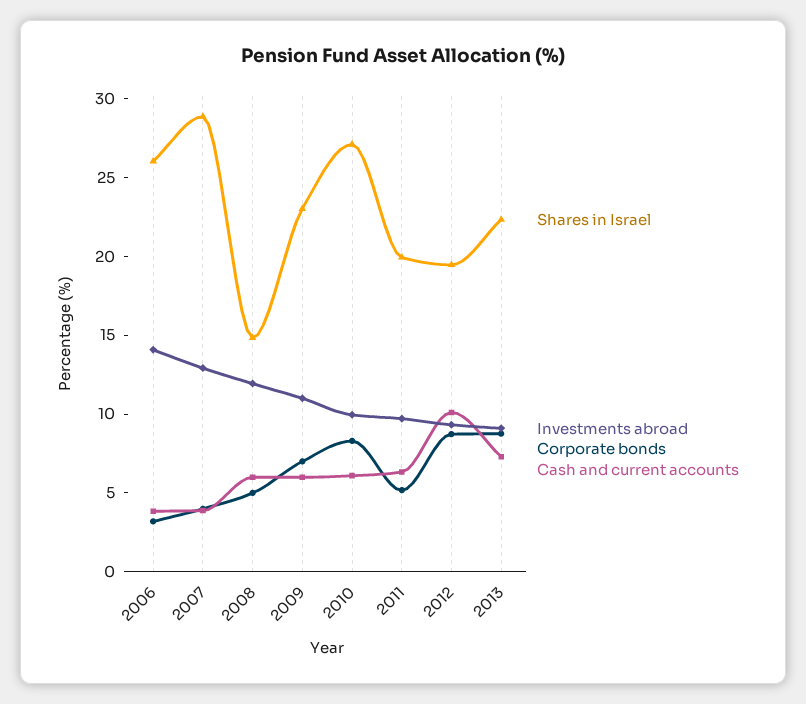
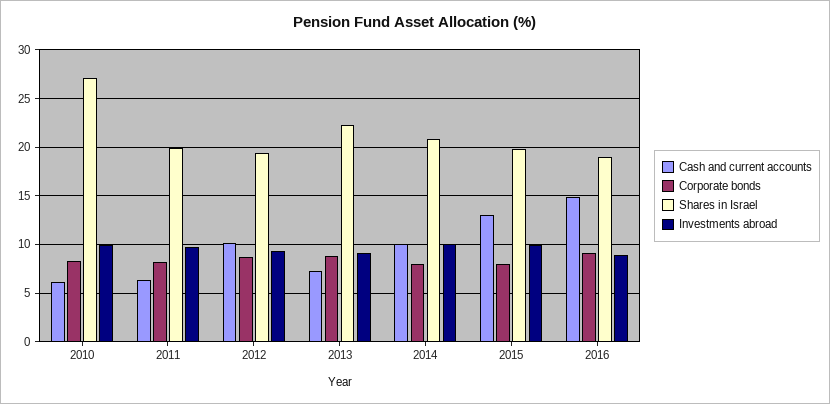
Shares in Israel, 2006: 26 -> none
Investments abroad, 2006: 14 -> none
Corporate bonds, 2006: 3 -> none
Cash and current accounts, 2006: 4 -> none
Shares in Israel, 2007: 29 -> none
Investments abroad, 2007: 13 -> none
Corporate bonds, 2007: 4 -> none
Cash and current accounts, 2007: 4 -> none
Shares in Israel, 2008: 15 -> none
Investments abroad, 2008: 12 -> none
Corporate bonds, 2008: 5 -> none
Cash and current accounts, 2008: 6 -> none
Shares in Israel, 2009: 23 -> none
Investments abroad, 2009: 11 -> none
Corporate bonds, 2009: 7 -> none
Cash and current accounts, 2009: 6 -> none
Corporate bonds, 2011: 5 -> 8
Cash and current accounts, 2014: none -> 10
Corporate bonds, 2014: none -> 8
Shares in Israel, 2014: none -> 21
Investments abroad, 2014: none -> 10
Cash and current accounts, 2015: none -> 13
Corporate bonds, 2015: none -> 8
Shares in Israel, 2015: none -> 20
Investments abroad, 2015: none -> 10
Cash and current accounts, 2016: none -> 15
Corporate bonds, 2016: none -> 9
Shares in Israel, 2016: none -> 19
Investments abroad, 2016: none -> 9

